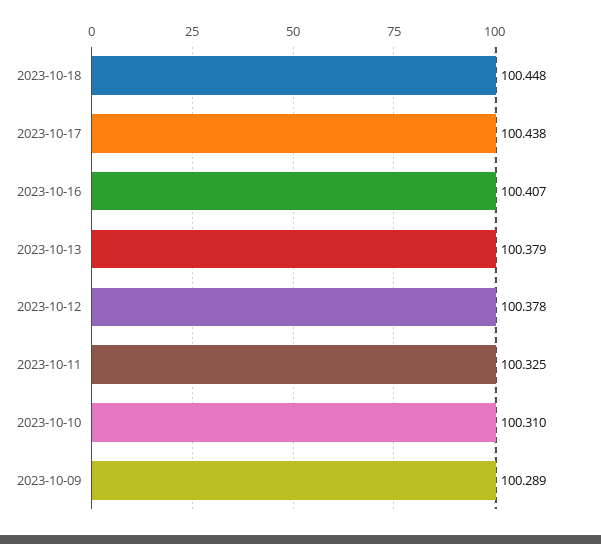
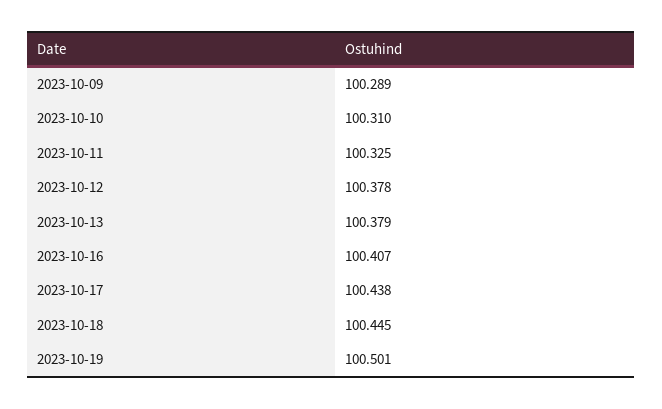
2023-10-18: 100.448 -> 100.445
2023-10-19: none -> 100.501

